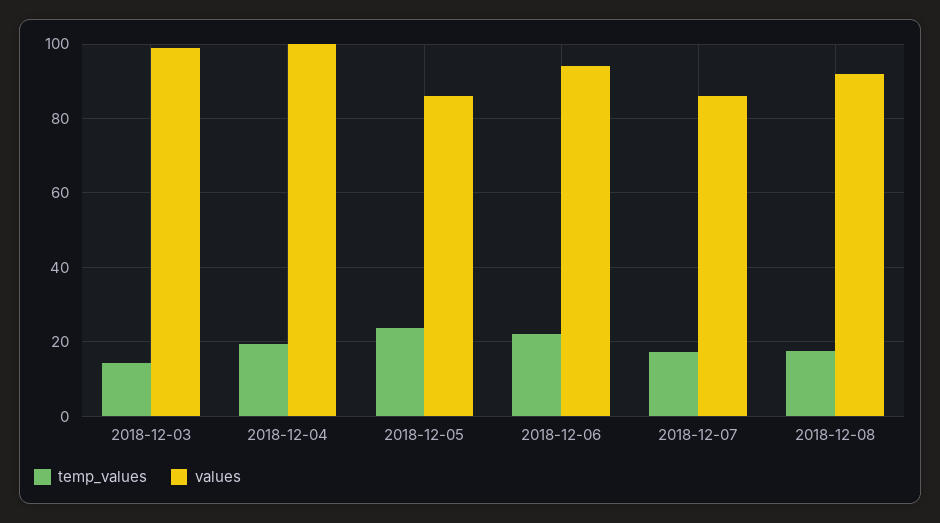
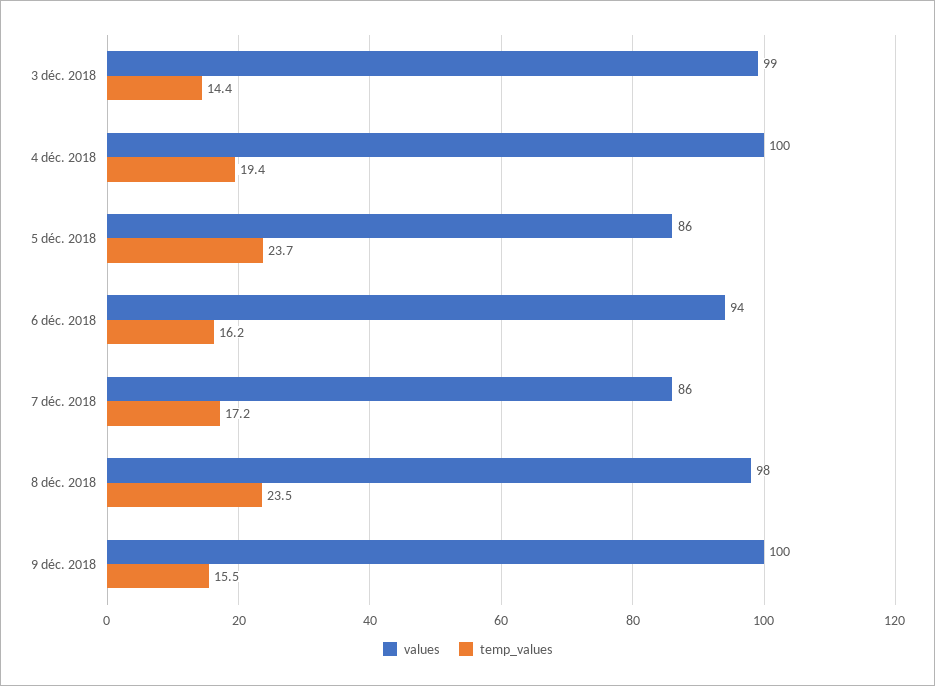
temp_values, 2018-12-06: 22 -> 16.2
temp_values, 2018-12-08: 18 -> 23.5
values, 2018-12-08: 92 -> 98
values, 9 déc. 2018: none -> 100
temp_values, 9 déc. 2018: none -> 15.5

